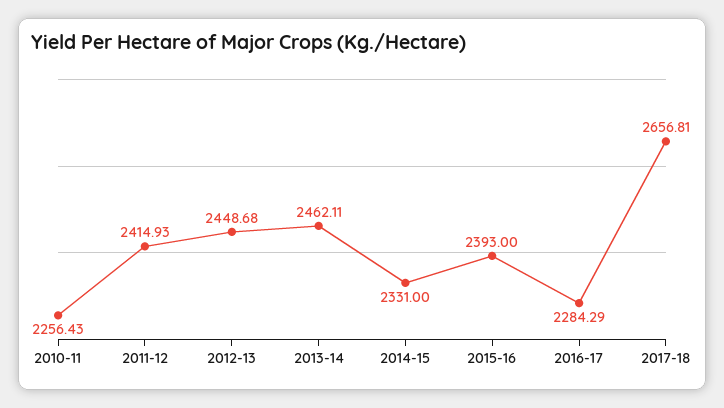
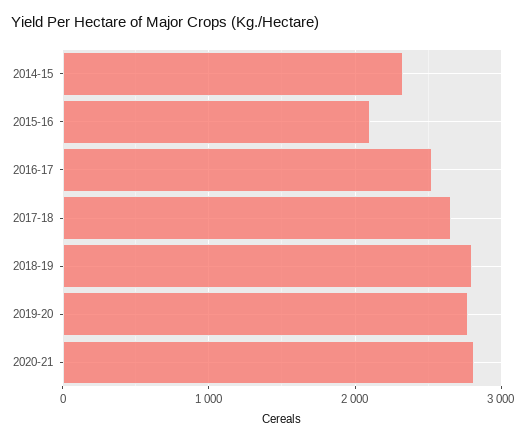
2010-11: 2256.43 -> none
2011-12: 2414.93 -> none
2012-13: 2448.68 -> none
2013-14: 2462.11 -> none
2015-16: 2393 -> 2100
2016-17: 2284.29 -> 2500
2018-19: none -> 2800
2019-20: none -> 2800
2020-21: none -> 2800

